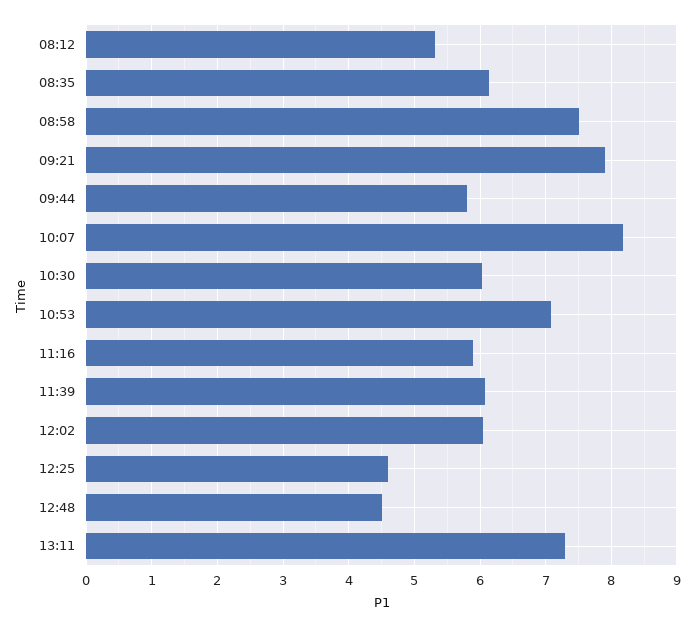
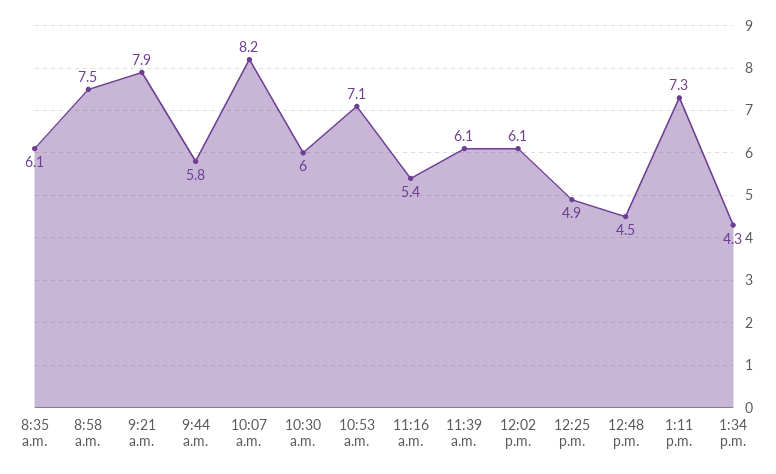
08:12: 5.3 -> none
11:16: 5.9 -> 5.4
12:25: 4.6 -> 4.9
1:34 p.m.: none -> 4.3

